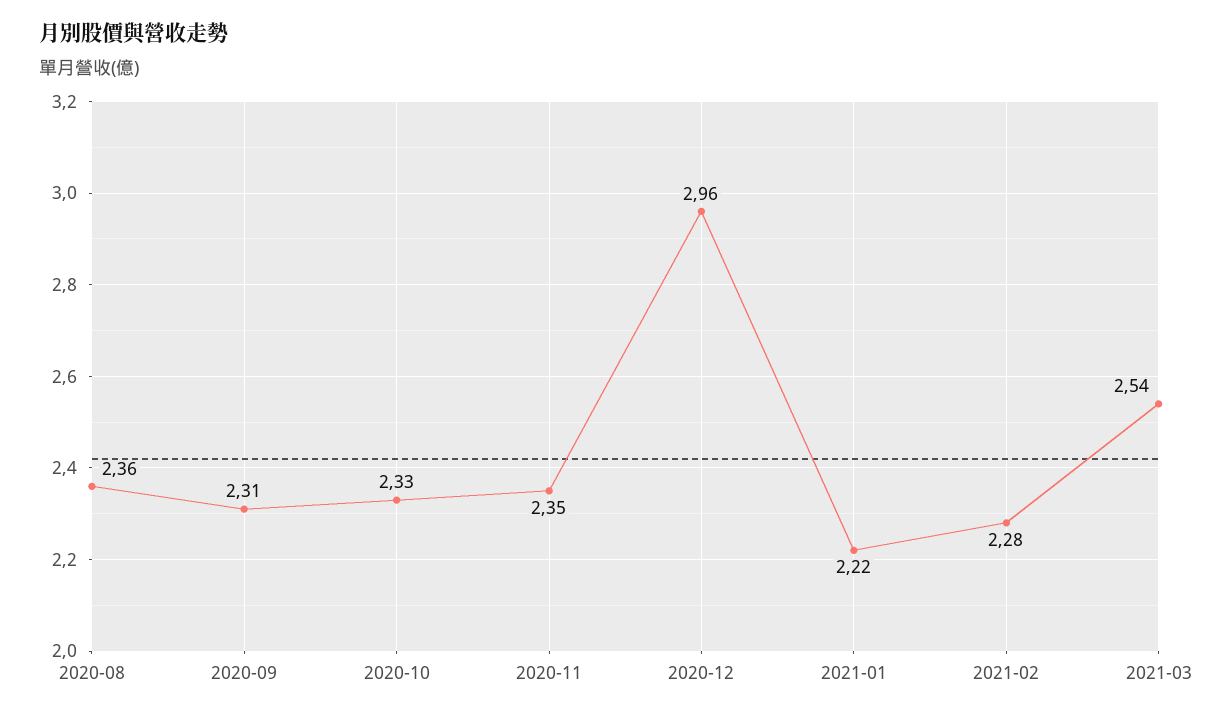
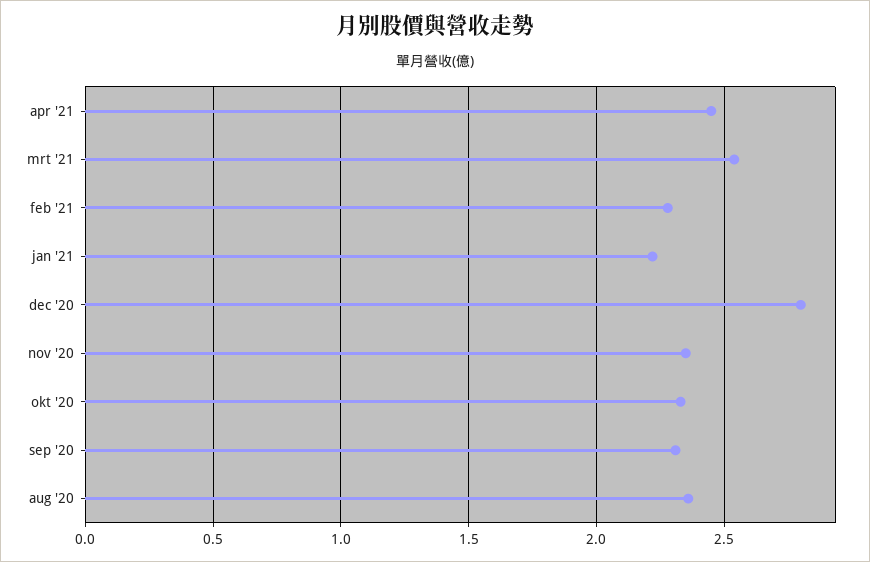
2020-12: 2.96 -> 2.8
apr '21: none -> 2.45

